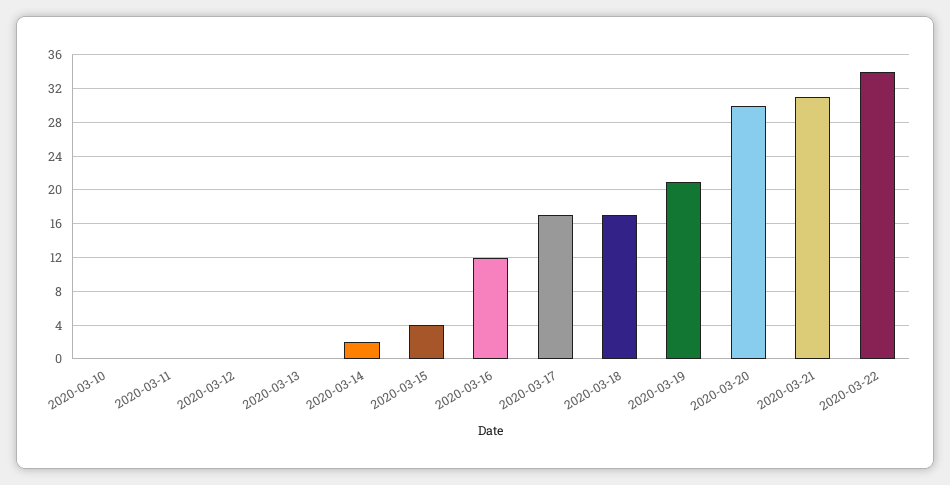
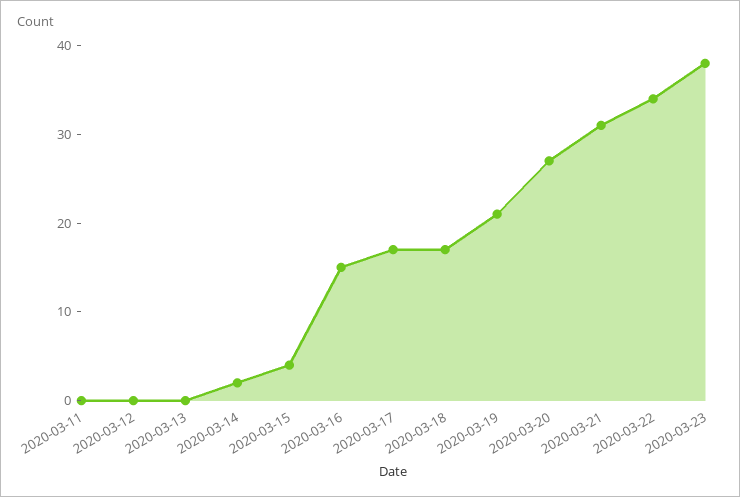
2020-03-10: 0 -> none
2020-03-16: 12 -> 15
2020-03-20: 30 -> 27
2020-03-23: none -> 38

